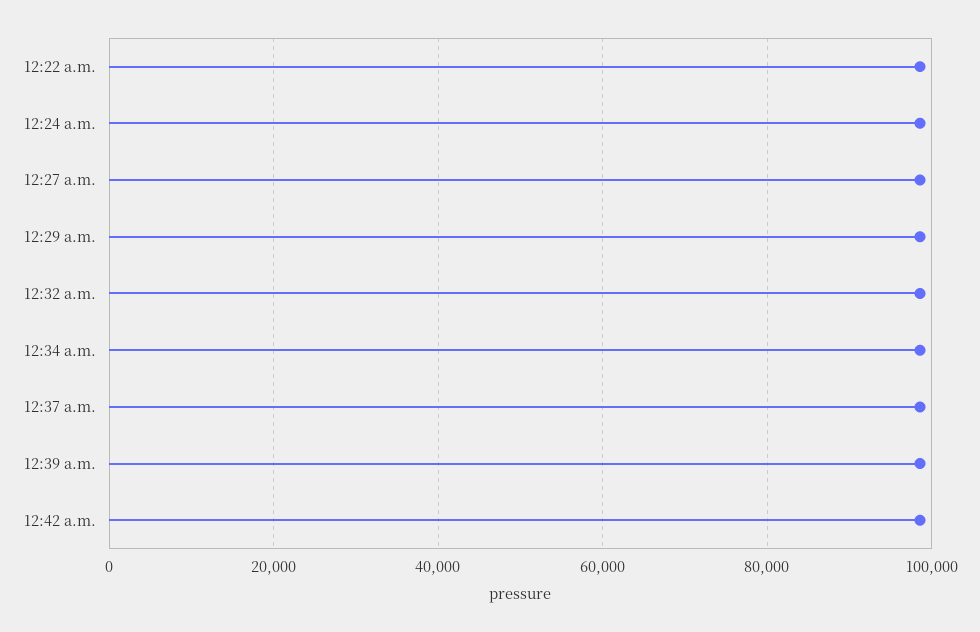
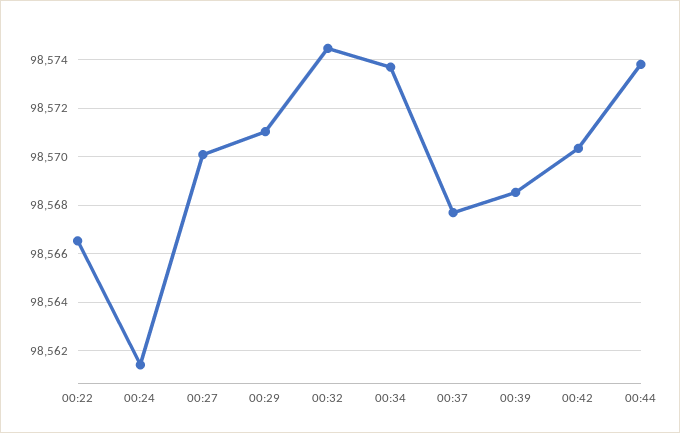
00:44: none -> 98573.75

